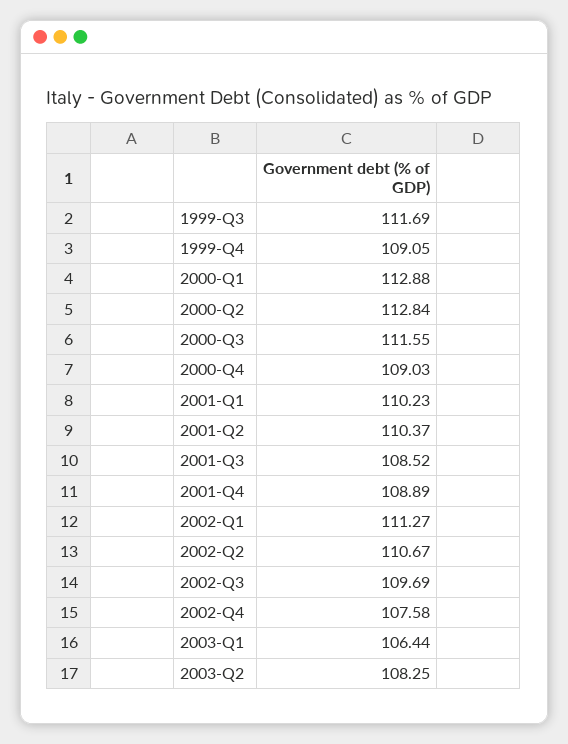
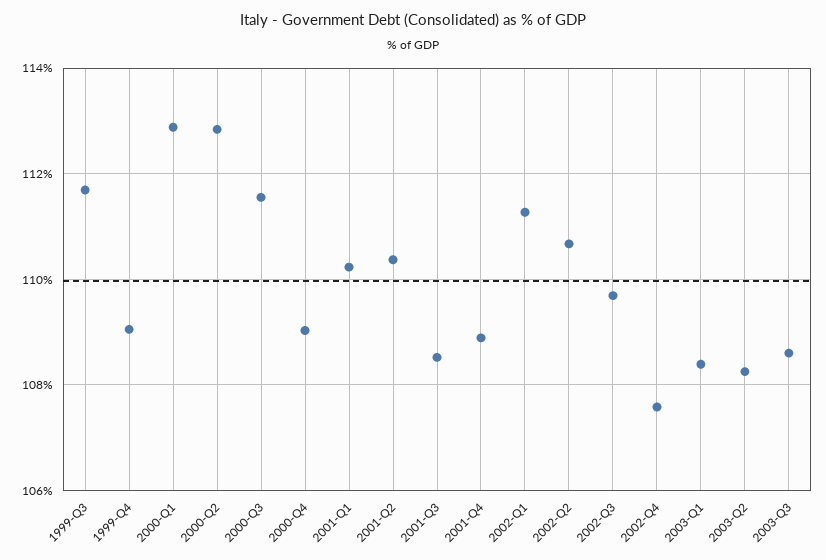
2003-Q1: 106.44 -> 108.4
2003-Q3: none -> 108.6

